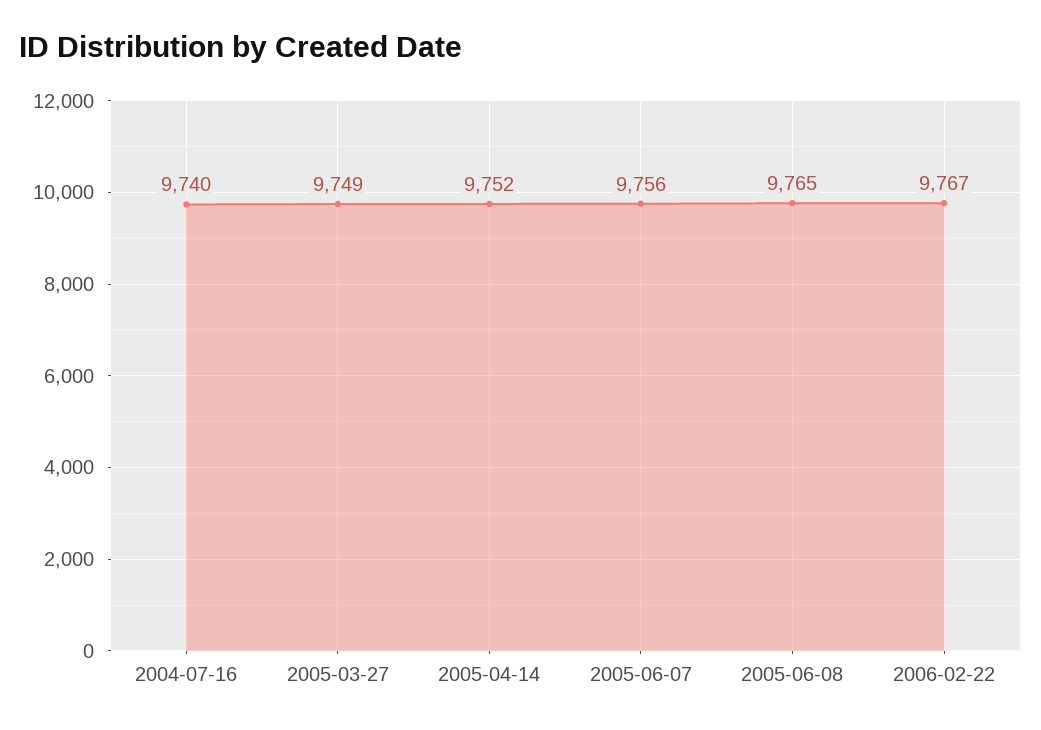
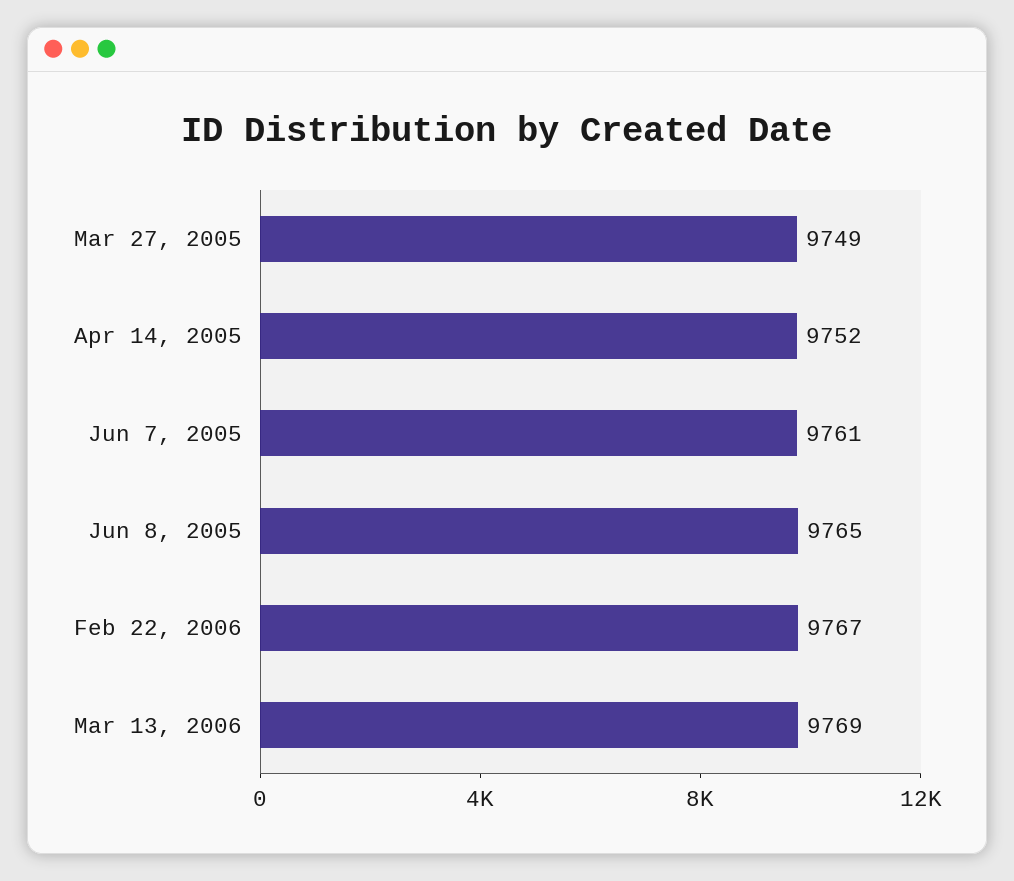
2004-07-16: 9740 -> none
2005-06-07: 9756 -> 9761
Mar 13, 2006: none -> 9769

